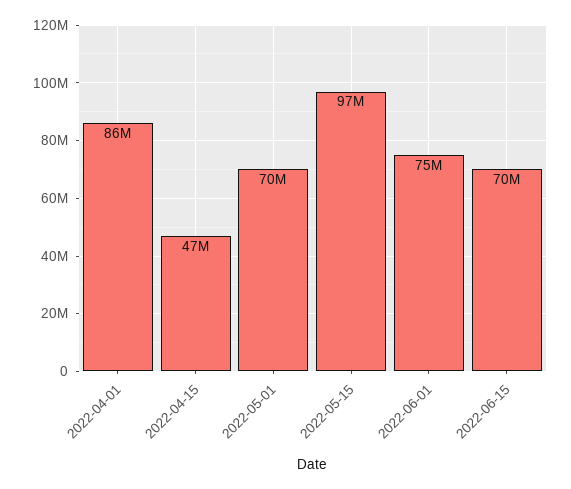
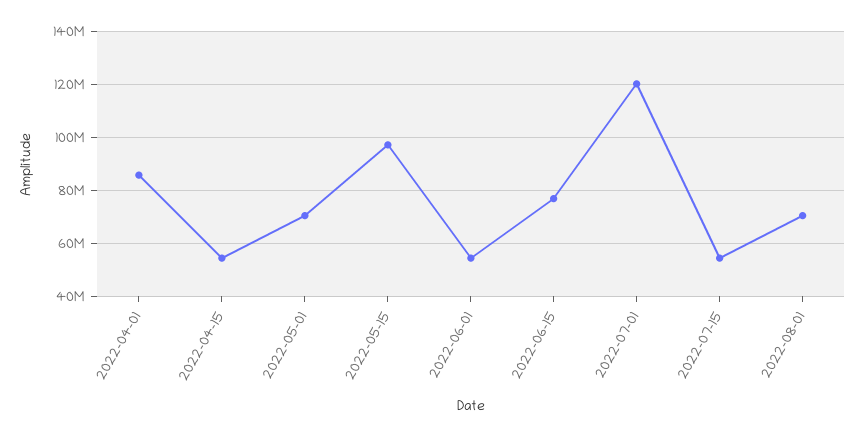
2022-04-15: 47000000 -> 55000000
2022-06-01: 75000000 -> 55000000
2022-06-15: 70000000 -> 77500000
2022-07-01: none -> 120000000
2022-07-15: none -> 55000000
2022-08-01: none -> 70000000

